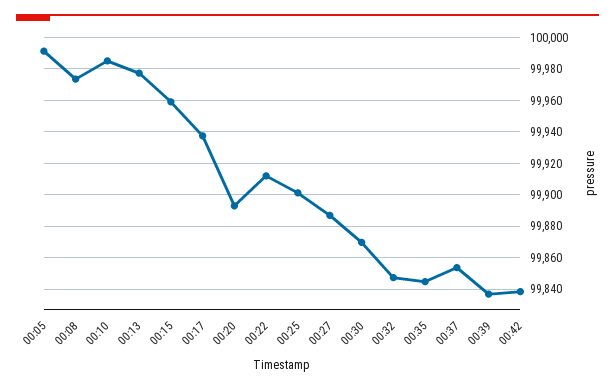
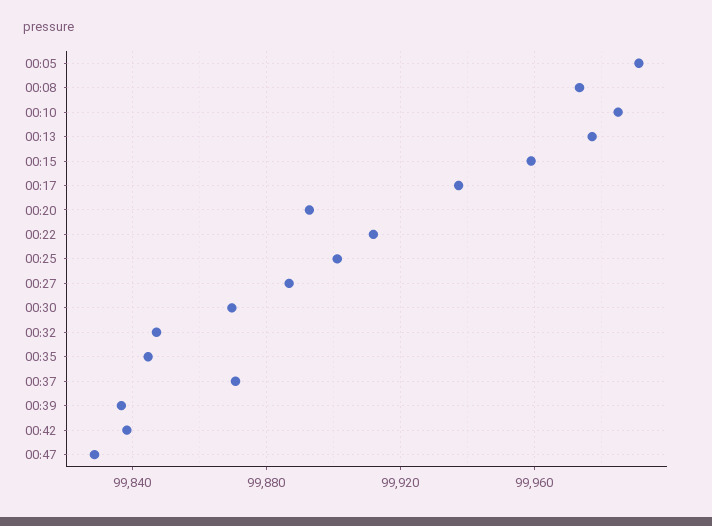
00:37: 99855 -> 99870
00:47: none -> 99830

